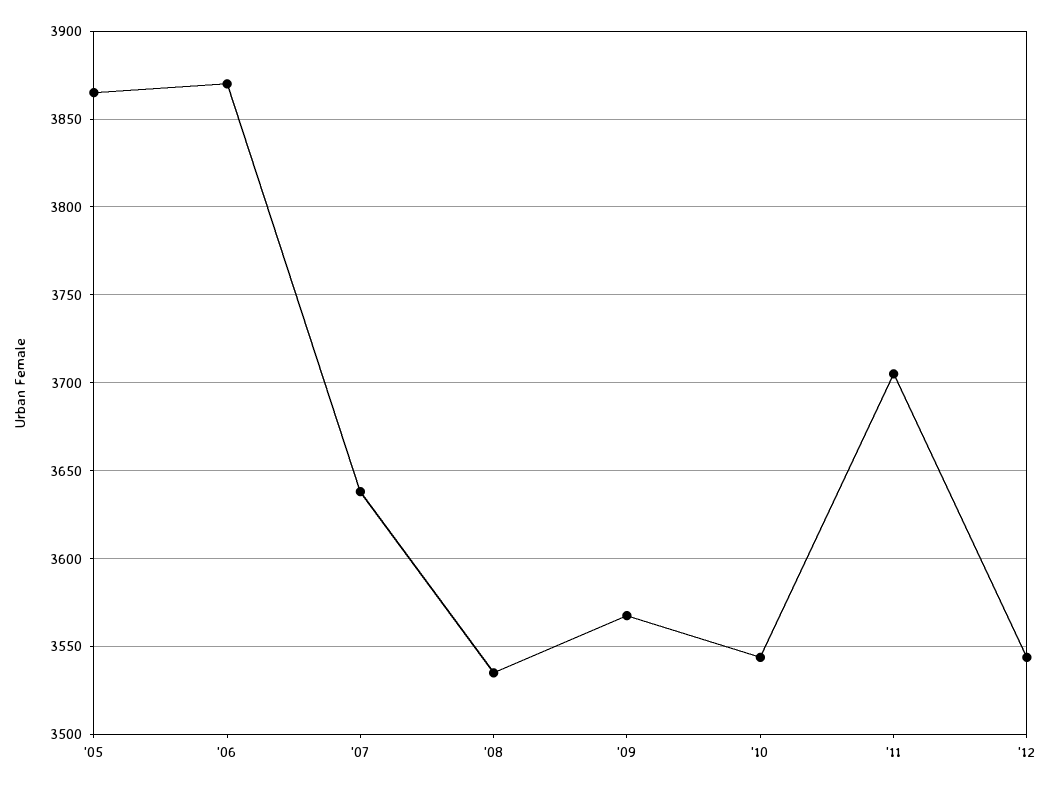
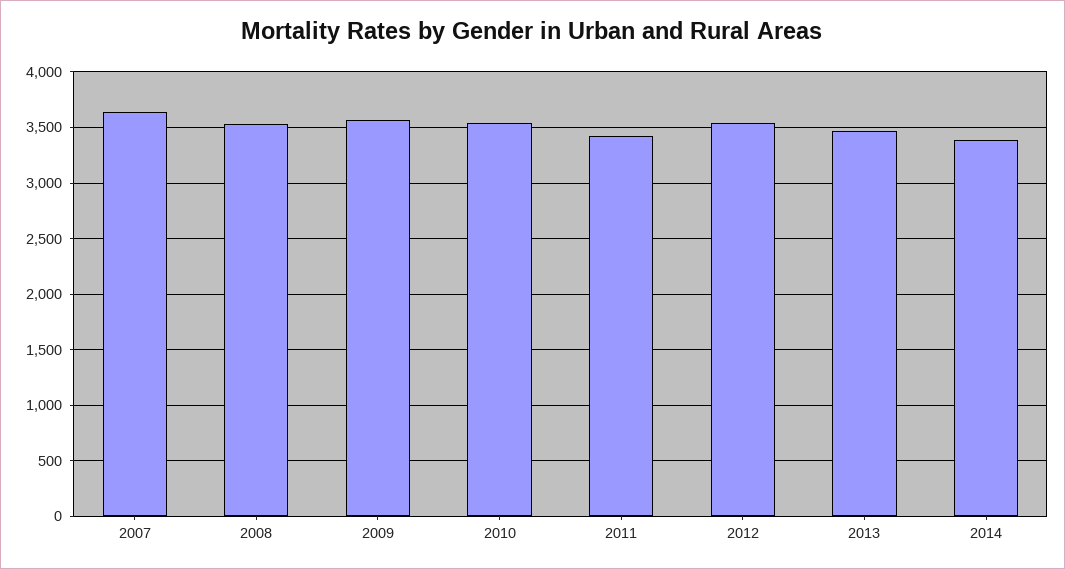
'05: 3865 -> none
'06: 3870 -> none
'11: 3705 -> 3400
2013: none -> 3500
2014: none -> 3400

